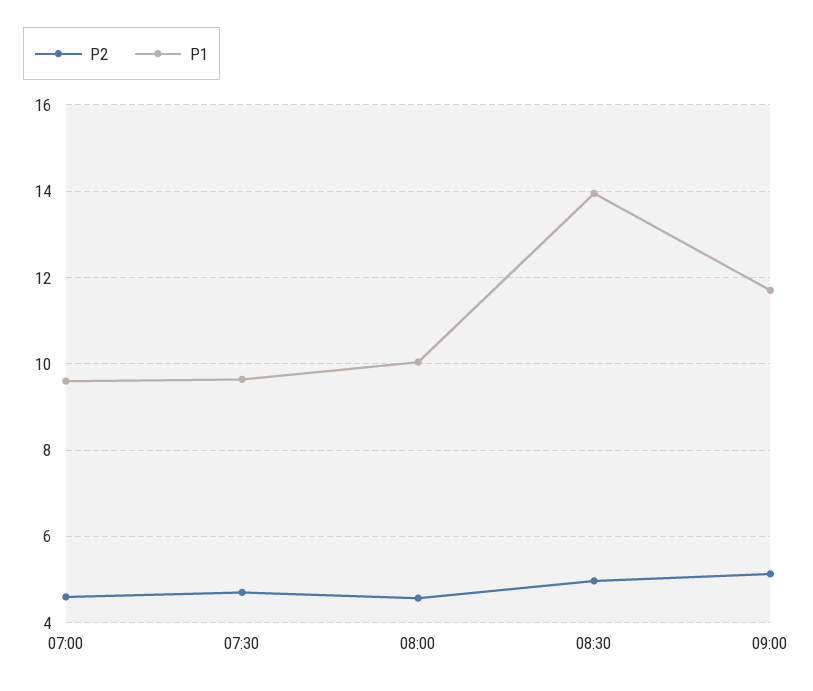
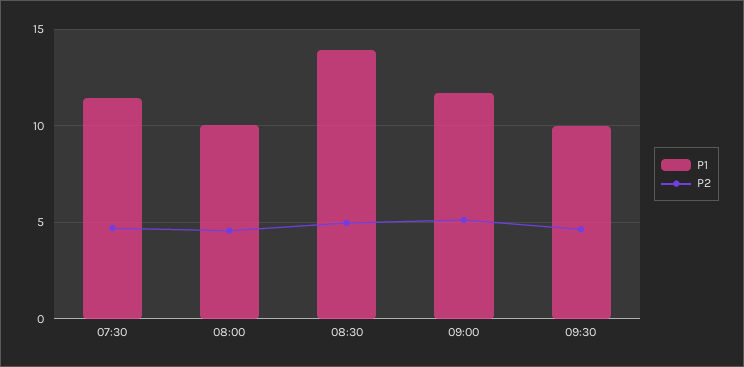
P2, 07:00: 4.6 -> none
P1, 07:00: 9.6 -> none
P1, 07:30: 9.6 -> 11.5
P1, 09:30: none -> 10
P2, 09:30: none -> 4.5

